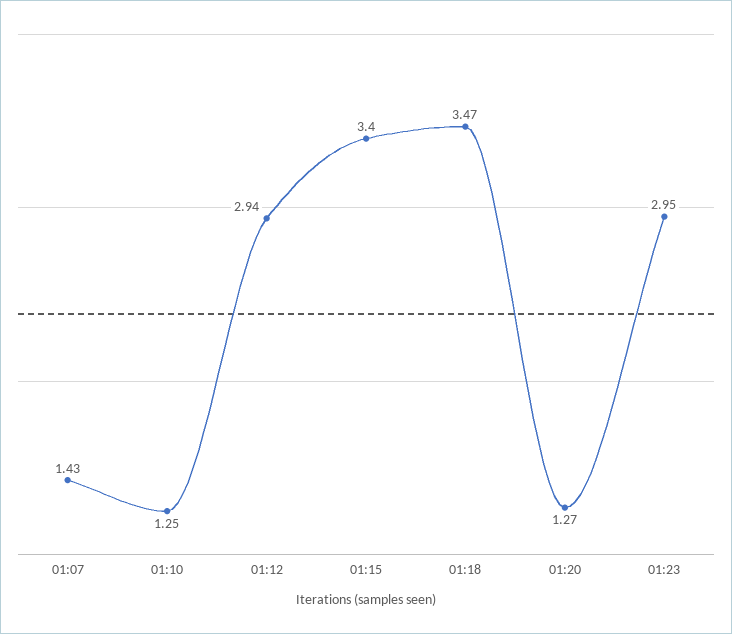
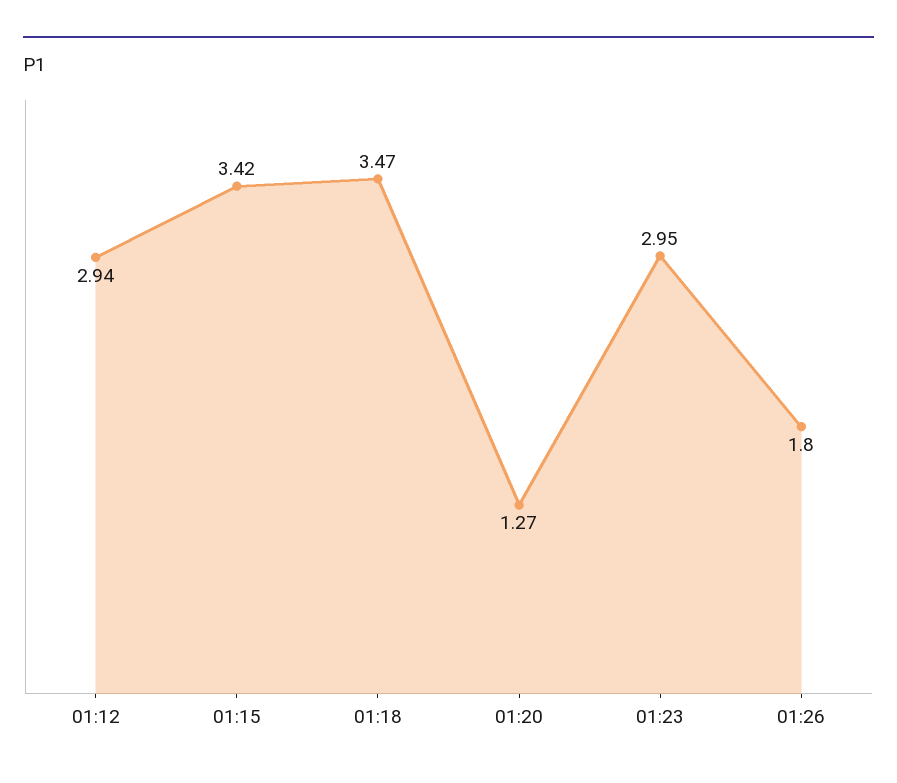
01:07: 1.43 -> none
01:10: 1.25 -> none
01:15: 3.4 -> 3.42
01:26: none -> 1.8

